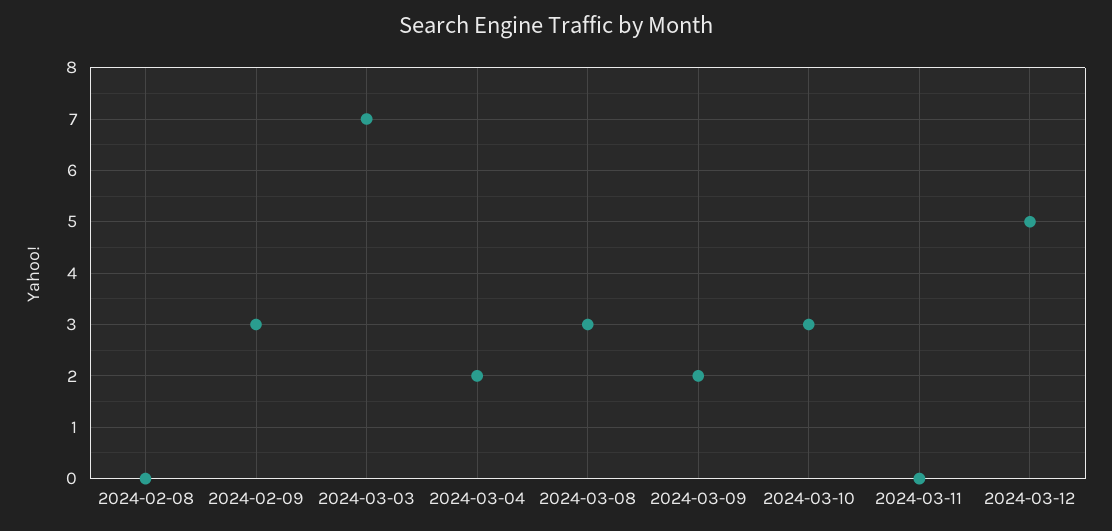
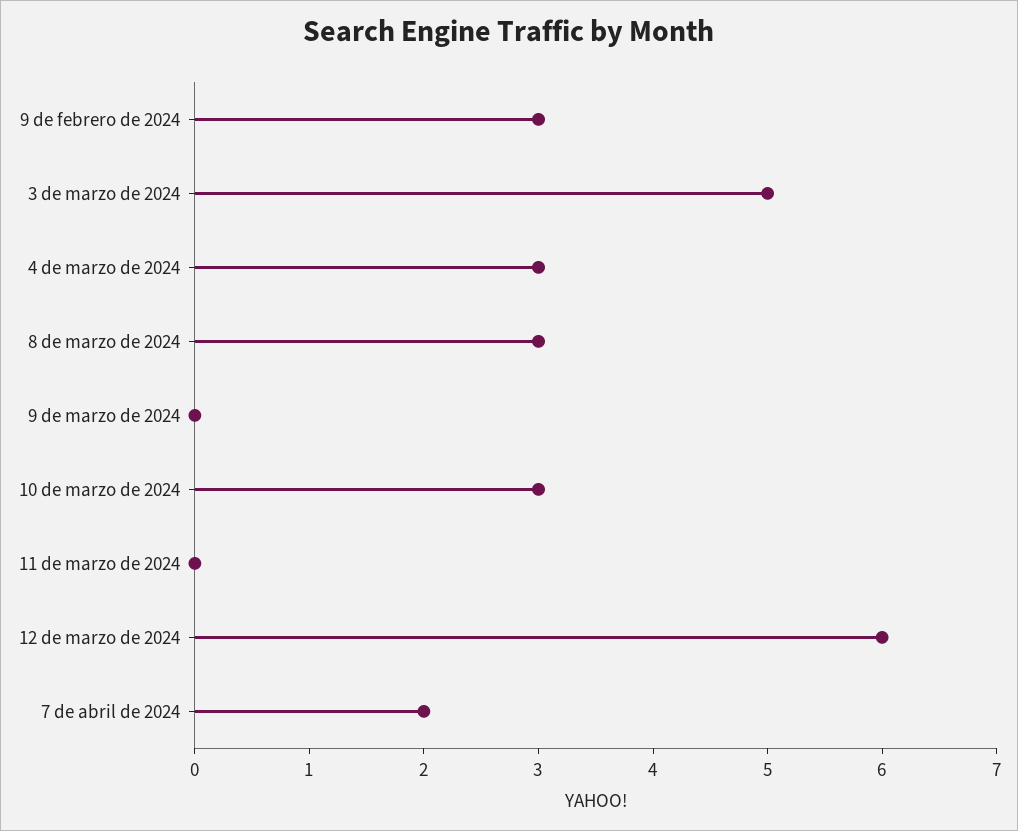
2024-02-08: 0 -> none
2024-03-03: 7 -> 5
2024-03-04: 2 -> 3
2024-03-09: 2 -> 0
2024-03-12: 5 -> 6
7 de abril de 2024: none -> 2

